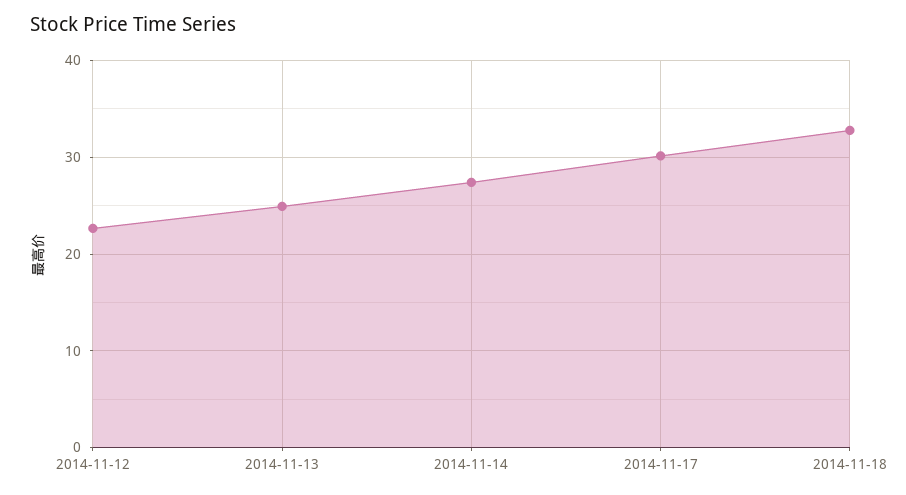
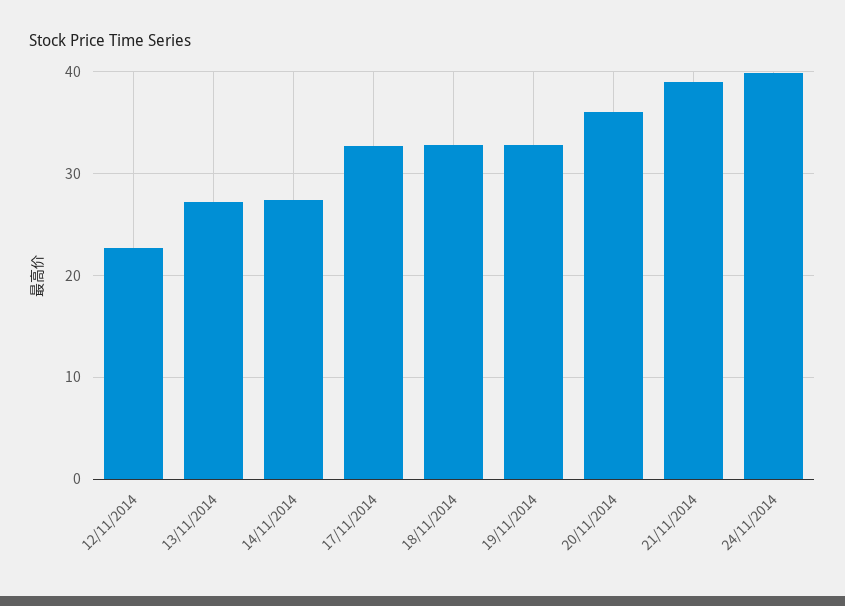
2014-11-13: 25 -> 27
2014-11-17: 30 -> 33
19/11/2014: none -> 33
20/11/2014: none -> 36
21/11/2014: none -> 39
24/11/2014: none -> 40

